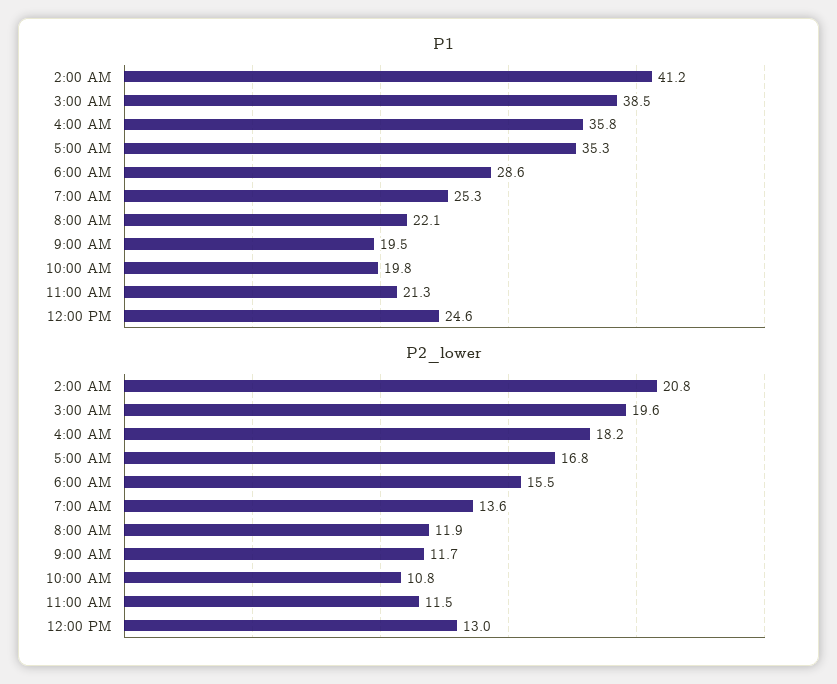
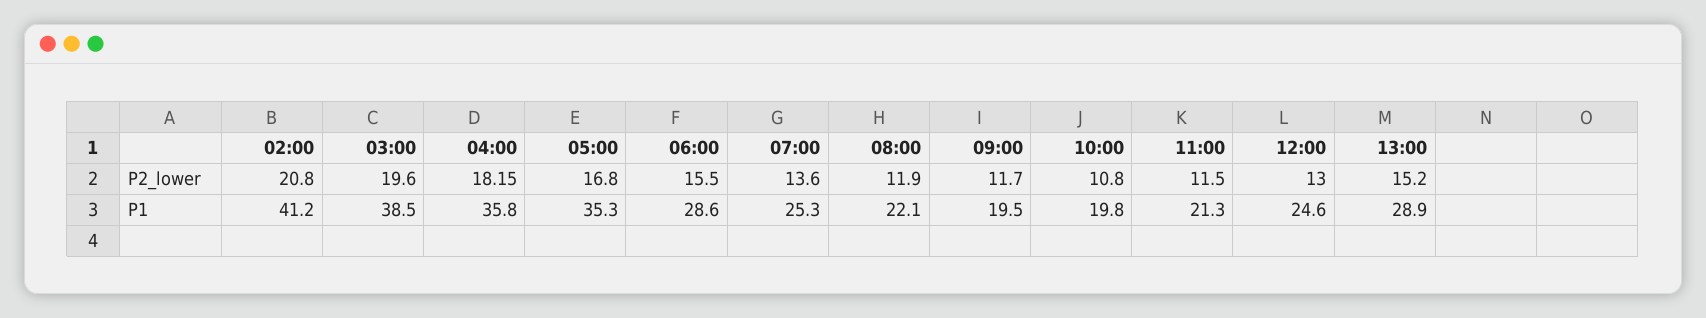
P2_lower, 13:00: none -> 15.2
P1, 13:00: none -> 28.9

